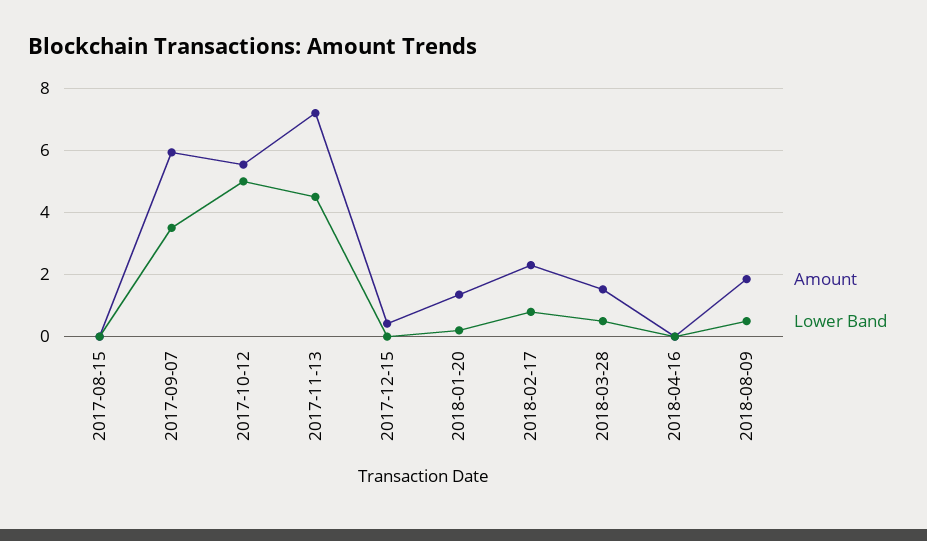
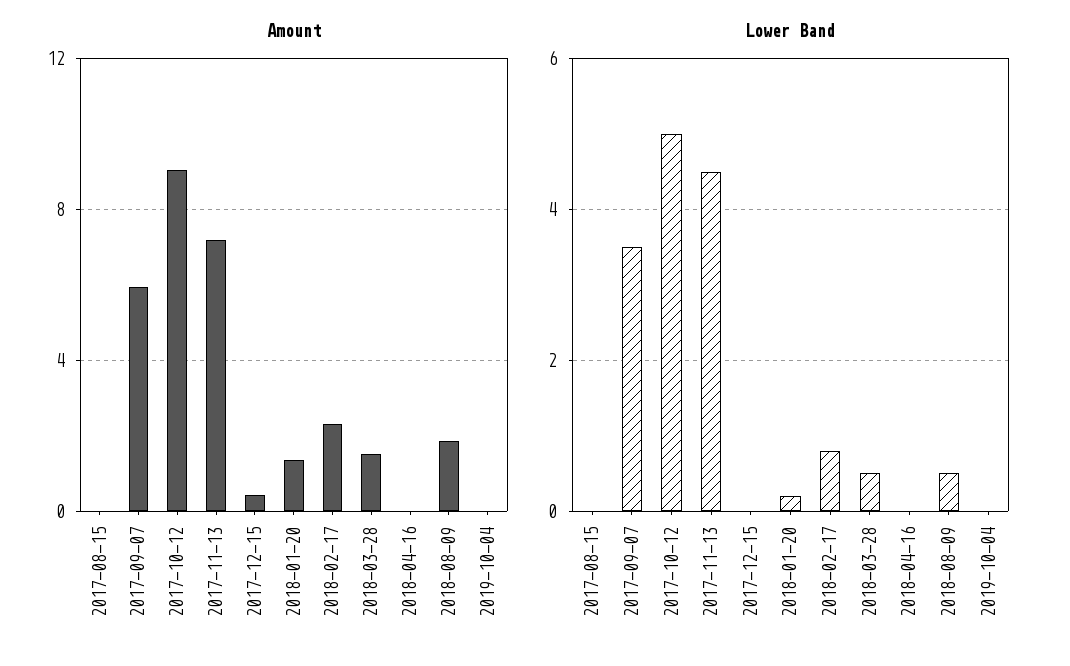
Amount, 2017-10-12: 5.6 -> 9
Amount, 2019-10-04: none -> 0
Lower Band, 2019-10-04: none -> 0

